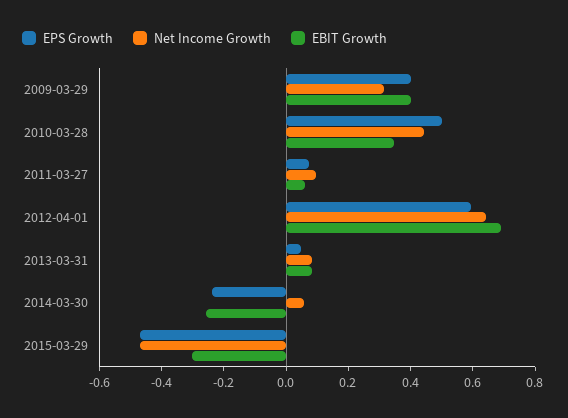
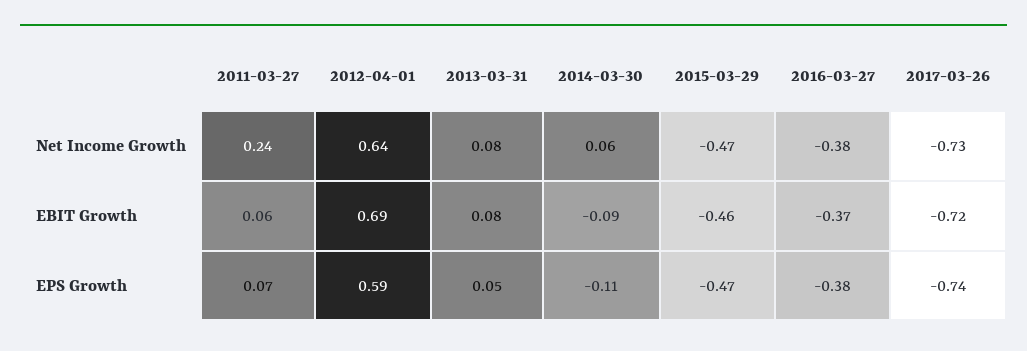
EPS Growth, 2009-03-29: 0.4 -> none
Net Income Growth, 2009-03-29: 0.3 -> none
EBIT Growth, 2009-03-29: 0.4 -> none
EPS Growth, 2010-03-28: 0.5 -> none
Net Income Growth, 2010-03-28: 0.45 -> none
EBIT Growth, 2010-03-28: 0.35 -> none
Net Income Growth, 2011-03-27: 0.1 -> 0.24
EPS Growth, 2014-03-30: -0.25 -> -0.11
EBIT Growth, 2014-03-30: -0.25 -> -0.09
EBIT Growth, 2015-03-29: -0.3 -> -0.46
Net Income Growth, 2016-03-27: none -> -0.38
Net Income Growth, 2017-03-26: none -> -0.73
EBIT Growth, 2016-03-27: none -> -0.37
EBIT Growth, 2017-03-26: none -> -0.72
EPS Growth, 2016-03-27: none -> -0.38
EPS Growth, 2017-03-26: none -> -0.74

